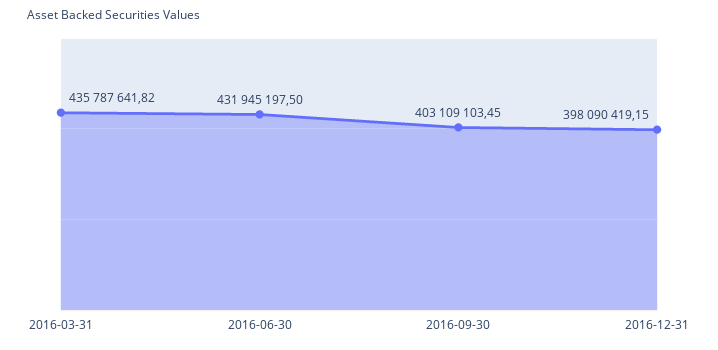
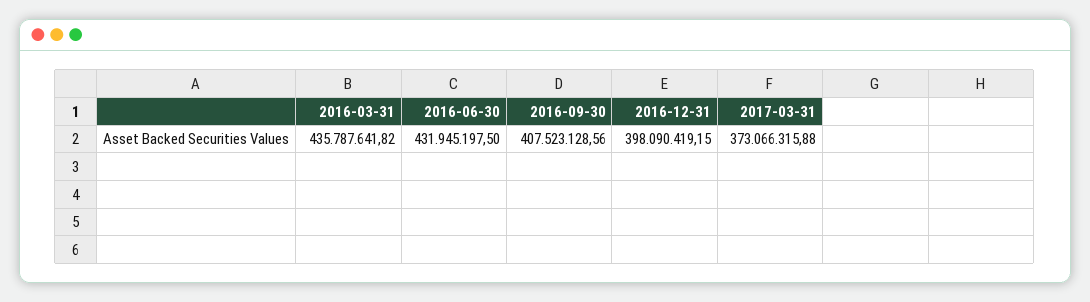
2016-09-30: 403109103.45 -> 407523128.56
2017-03-31: none -> 373066315.88

